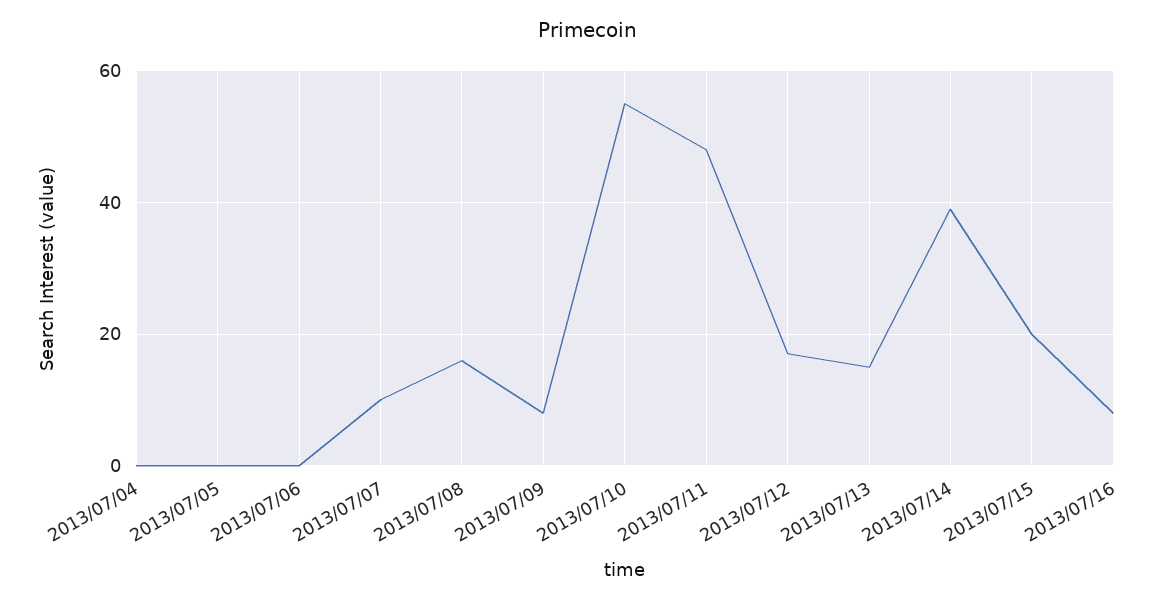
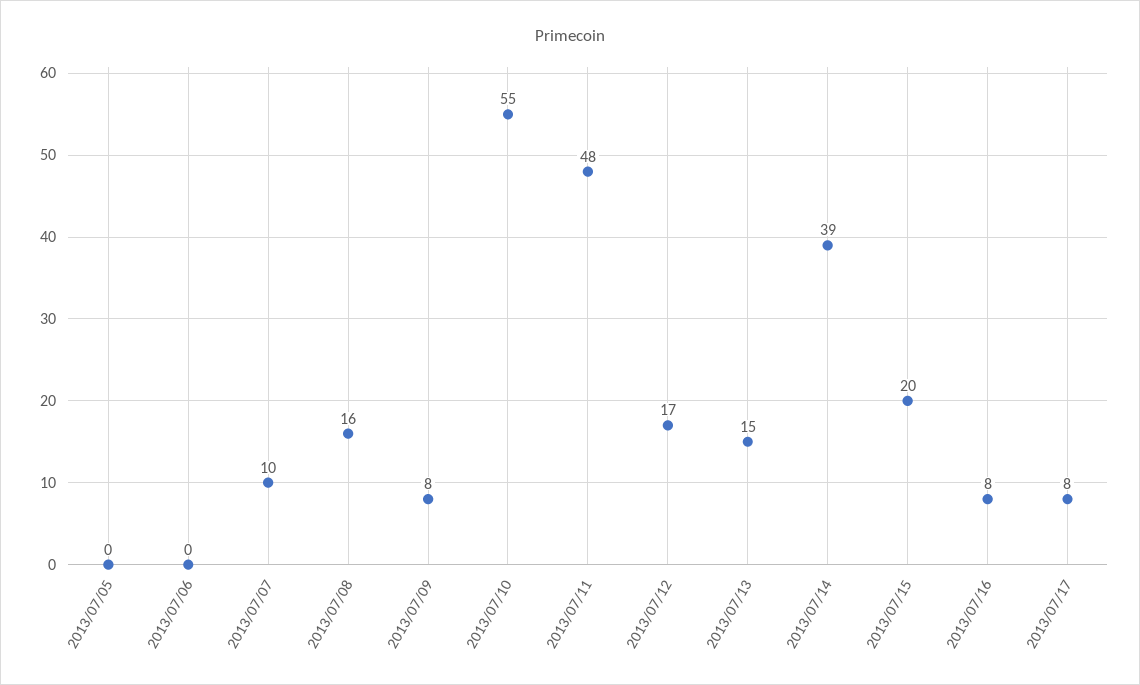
2013/07/04: 0 -> none
2013/07/17: none -> 8

